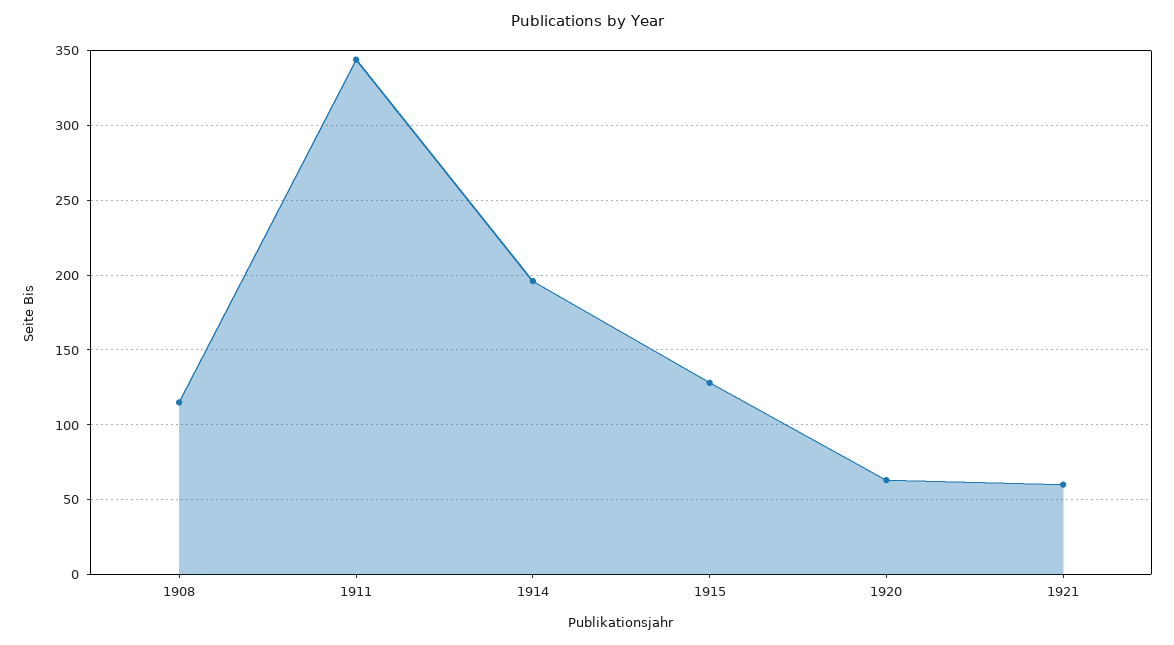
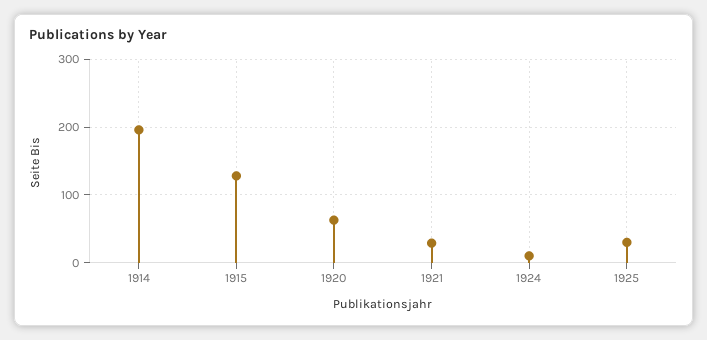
1908: 115 -> none
1911: 345 -> none
1921: 60 -> 30
1924: none -> 10
1925: none -> 30

